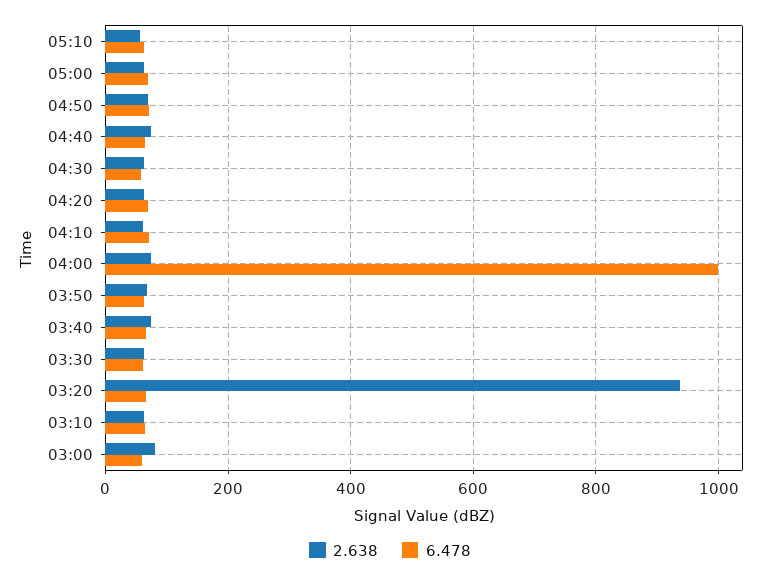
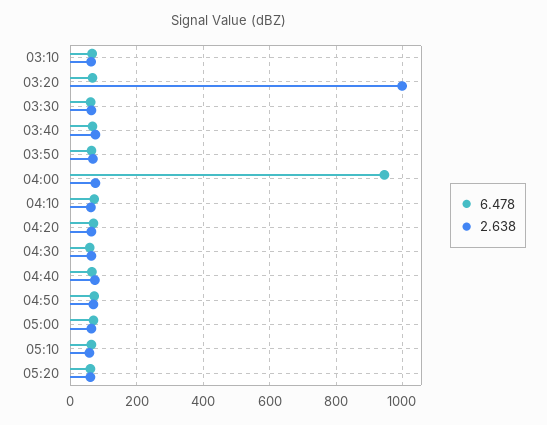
6.478, 04:00: 1000 -> 940
2.638, 03:20: 940 -> 1000
2.638, 03:00: 80 -> none
6.478, 03:00: 60 -> none
6.478, 05:20: none -> 60
2.638, 05:20: none -> 60

